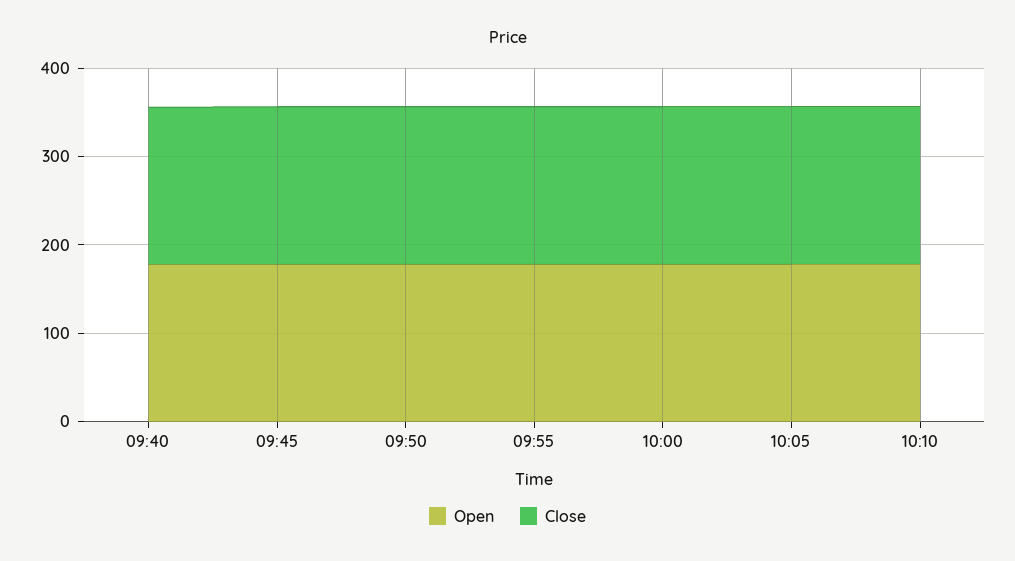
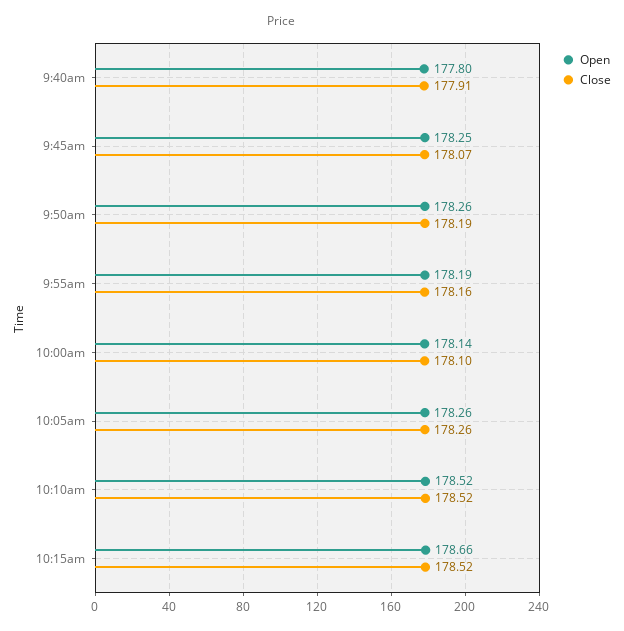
Open, 10:15am: none -> 178.66
Close, 10:15am: none -> 178.52

